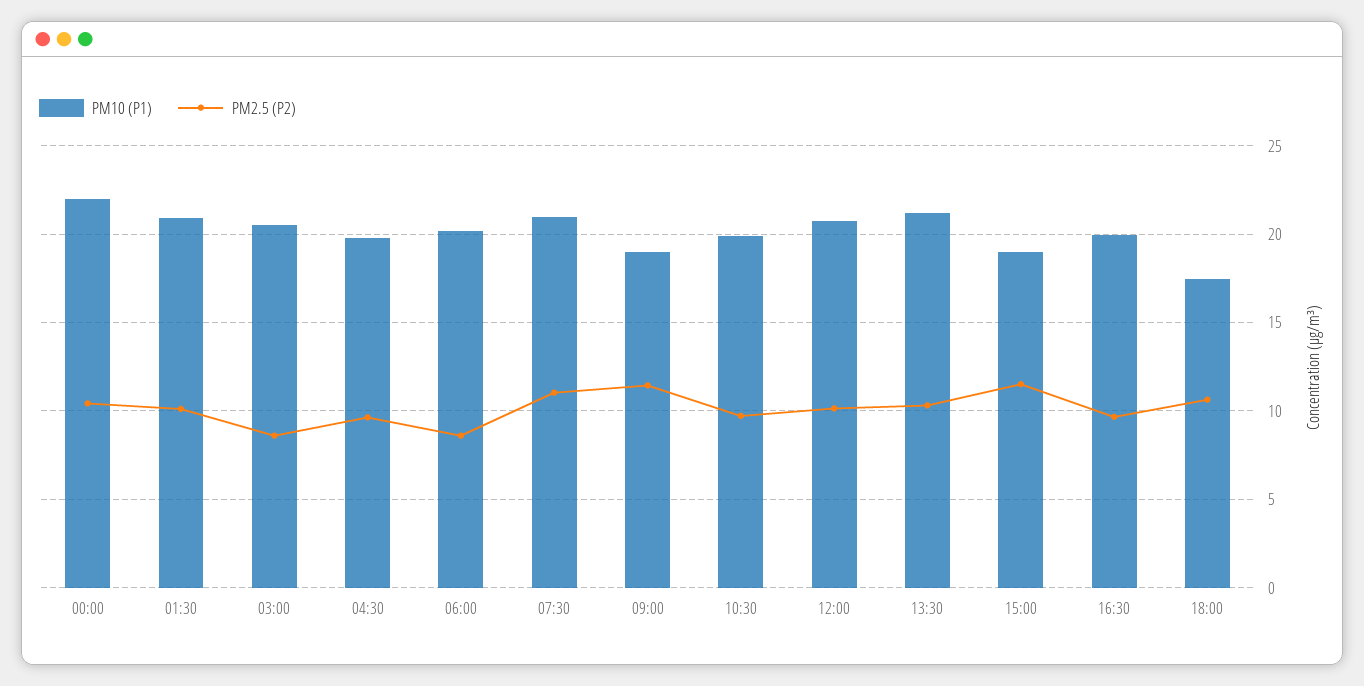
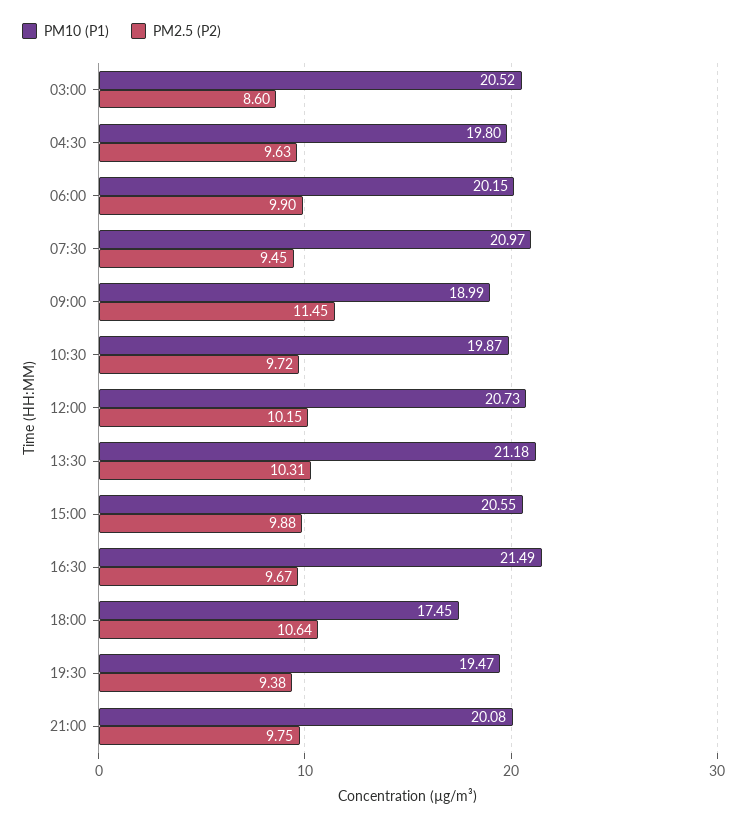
PM10 (P1), 00:00: 22 -> none
PM2.5 (P2), 00:00: 10.5 -> none
PM10 (P1), 01:30: 21 -> none
PM2.5 (P2), 01:30: 10 -> none
PM2.5 (P2), 06:00: 8.5 -> 9.9
PM2.5 (P2), 07:30: 11 -> 9.45
PM10 (P1), 15:00: 19 -> 20.55
PM2.5 (P2), 15:00: 11.5 -> 9.88
PM10 (P1), 16:30: 20 -> 21.49
PM10 (P1), 19:30: none -> 19.47
PM2.5 (P2), 19:30: none -> 9.38
PM10 (P1), 21:00: none -> 20.08
PM2.5 (P2), 21:00: none -> 9.75

